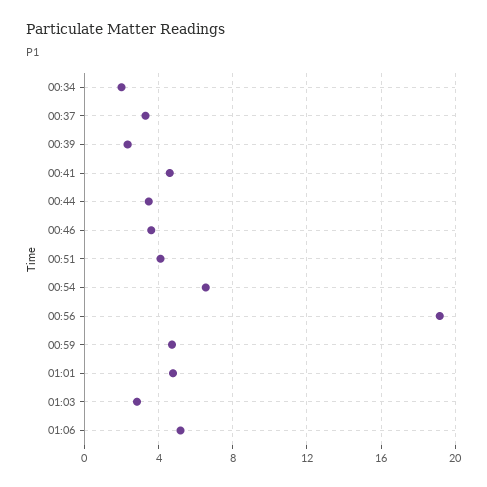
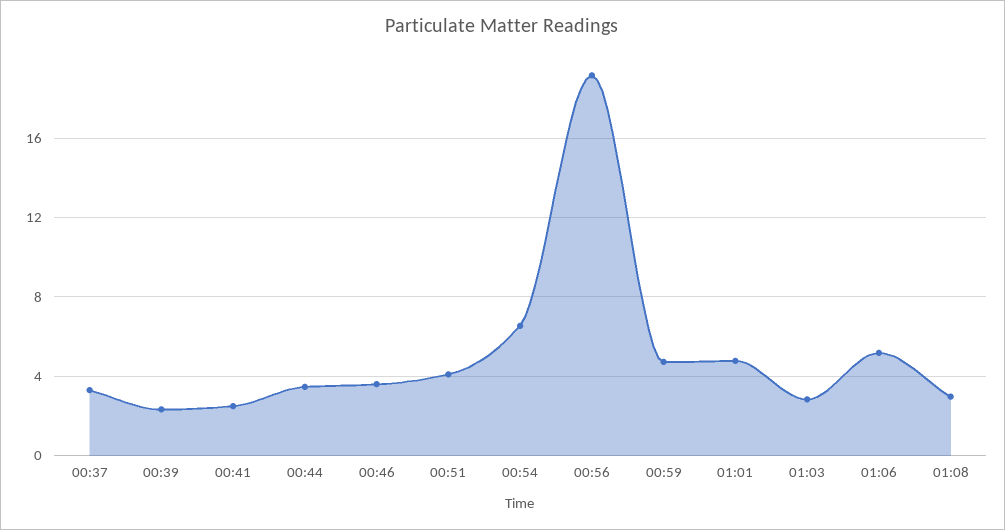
00:34: 2 -> none
00:41: 4.5 -> 2.5
01:08: none -> 3

